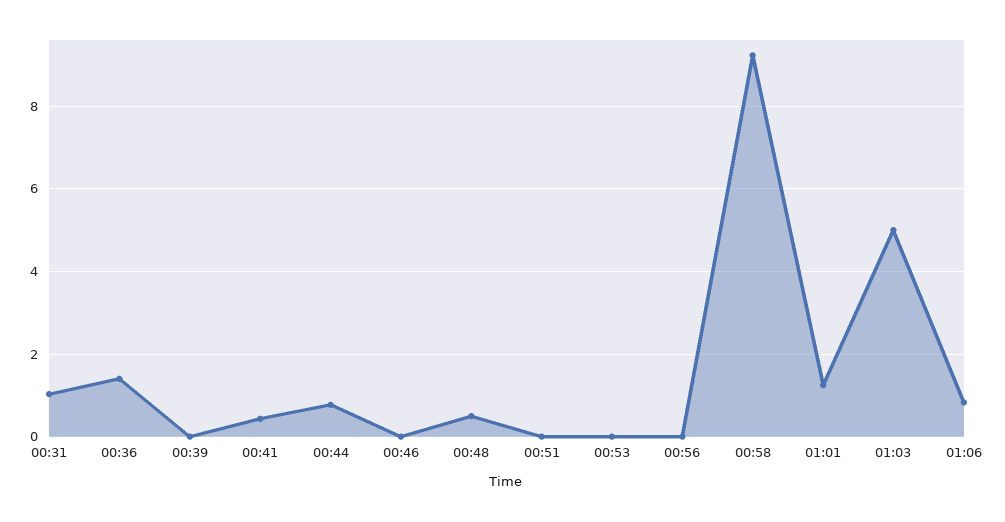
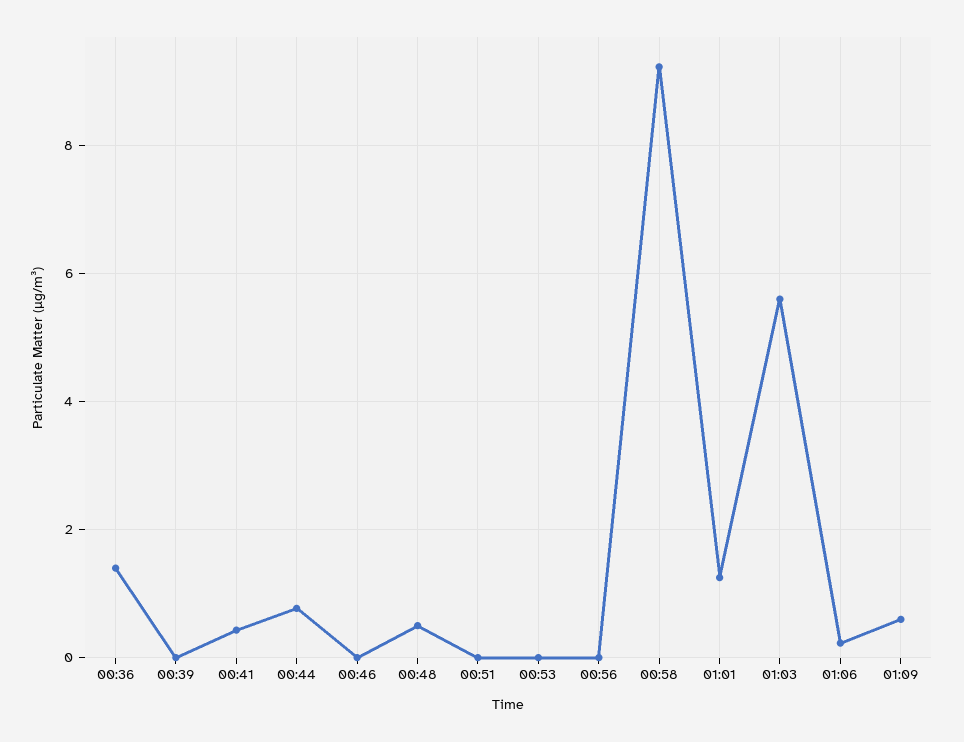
00:31: 1 -> none
01:03: 5 -> 5.6
01:06: 0.8 -> 0.2
01:09: none -> 0.6

